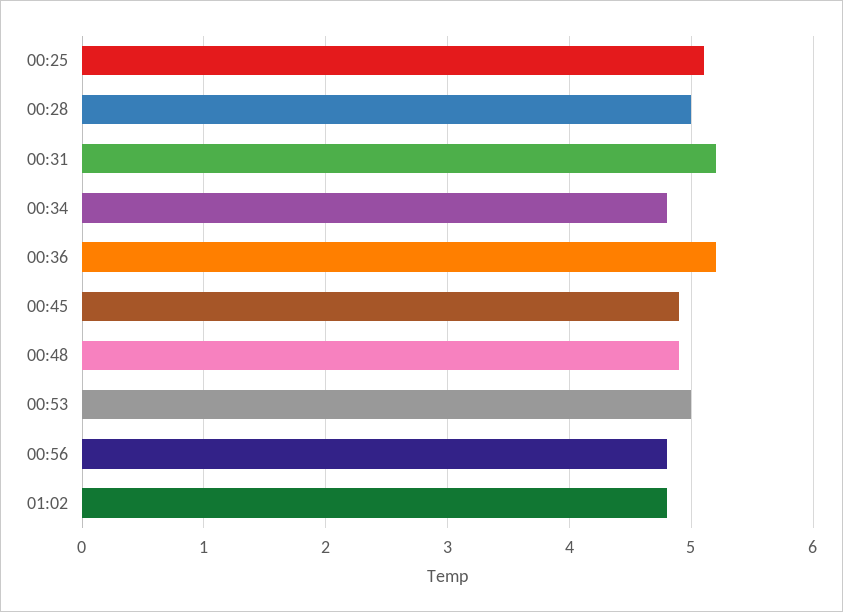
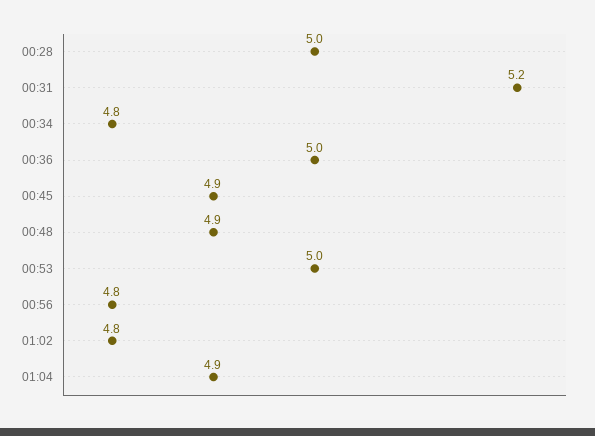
00:25: 5.1 -> none
00:36: 5.2 -> 5
01:04: none -> 4.9

